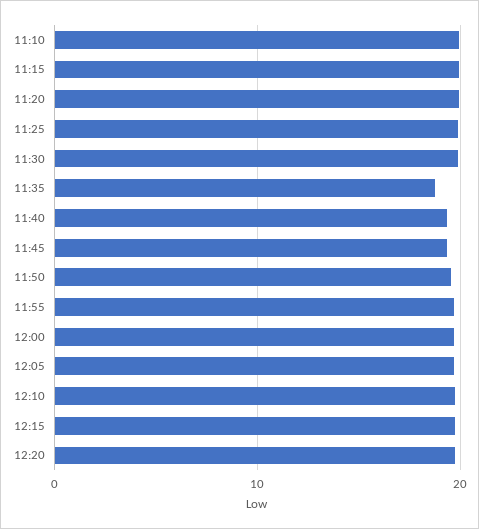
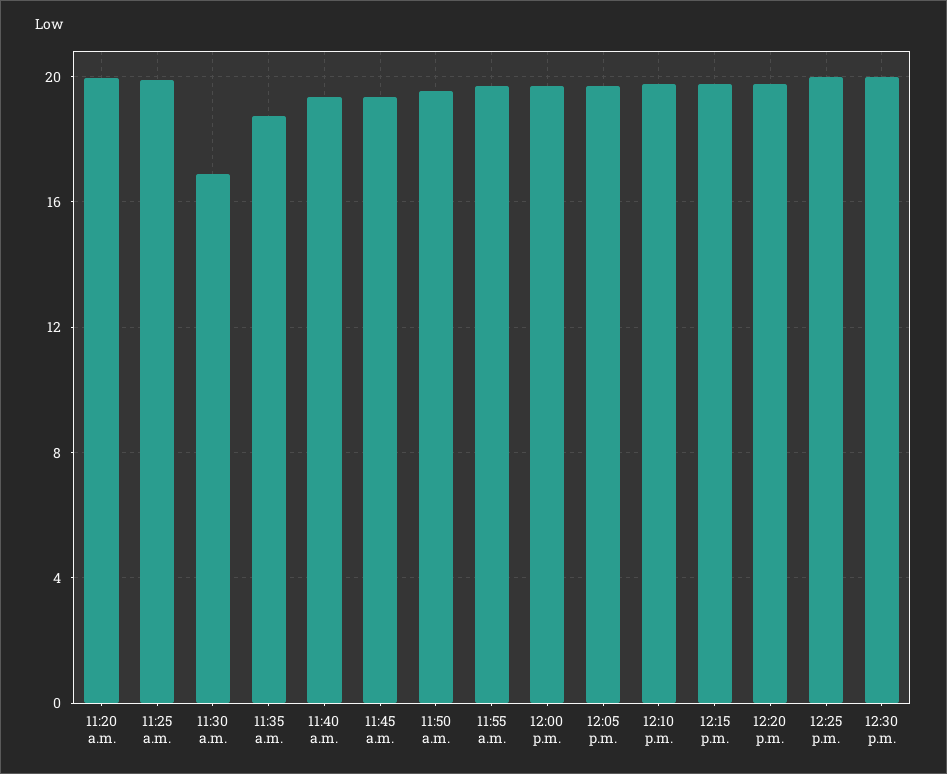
11:10: 20 -> none
11:15: 20 -> none
11:30: 20 -> 17
12:25 p.m.: none -> 20
12:30 p.m.: none -> 20

